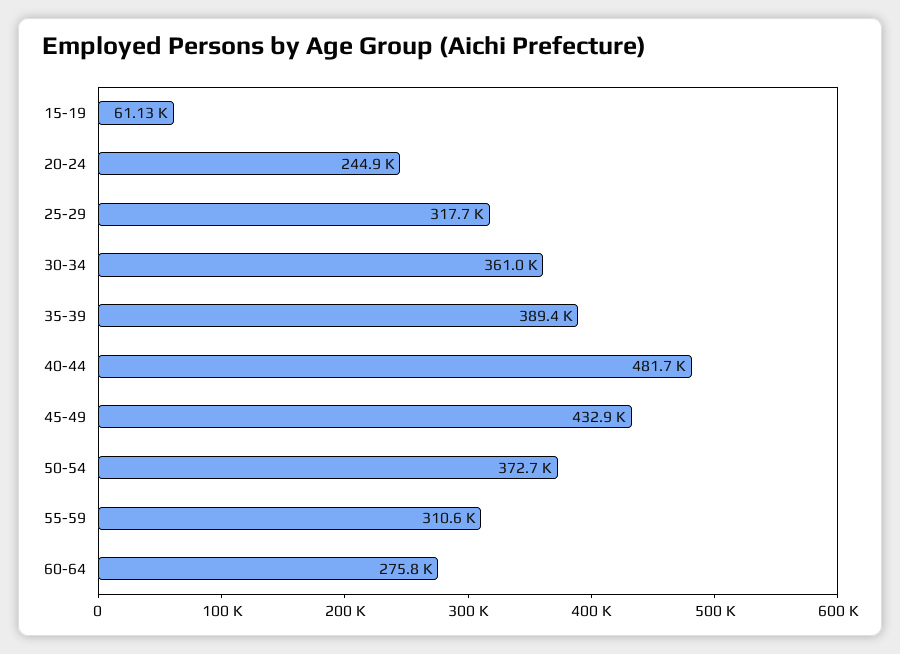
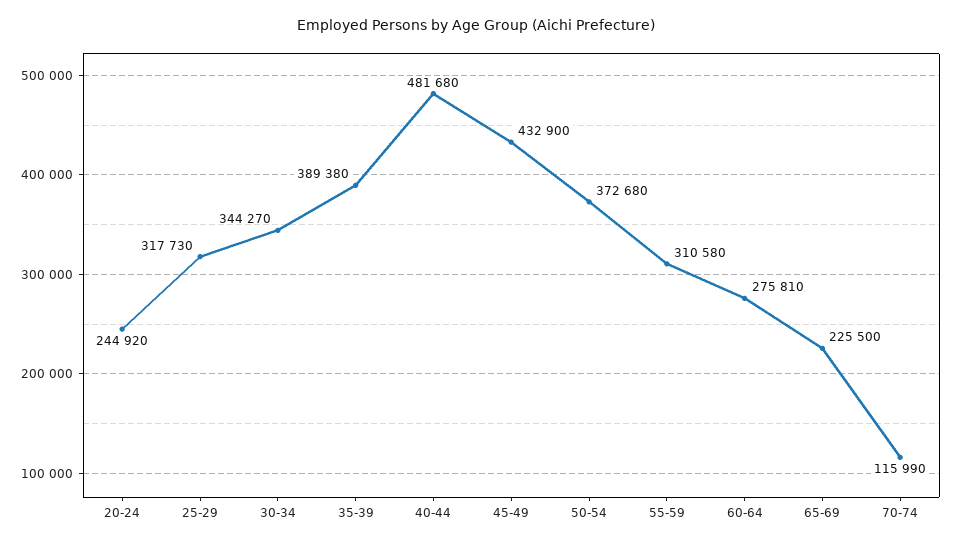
15-19: 61130 -> none
30-34: 361000 -> 344270
65-69: none -> 225500
70-74: none -> 115990

